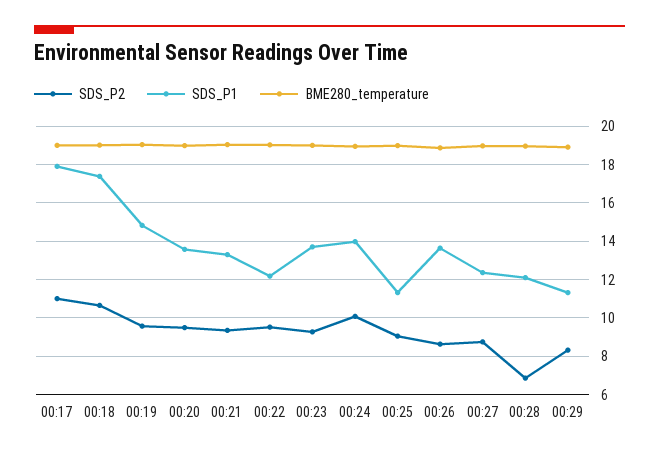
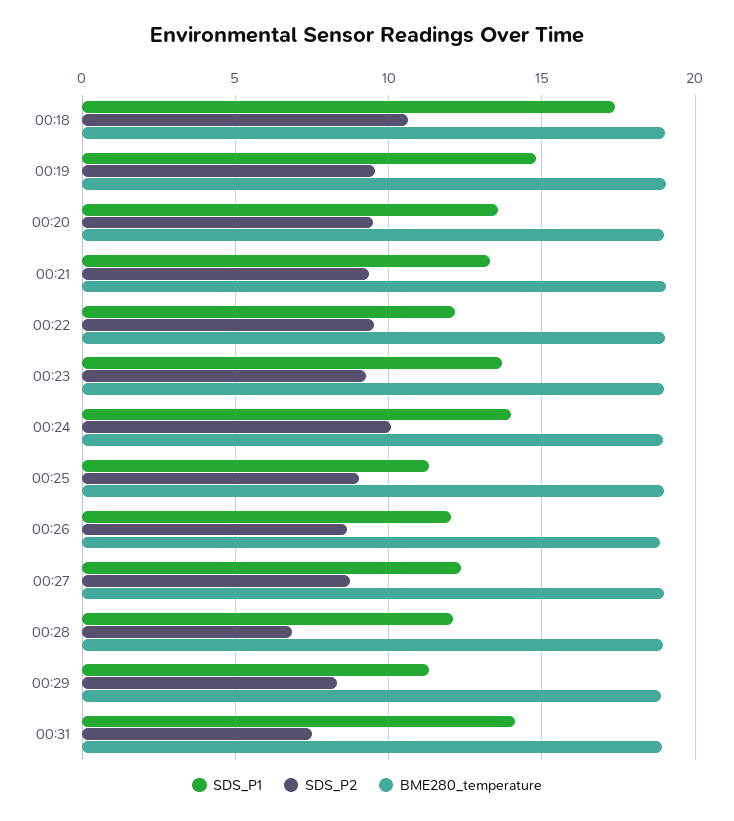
SDS_P2, 00:17: 11 -> none
SDS_P1, 00:17: 18 -> none
BME280_temperature, 00:17: 19 -> none
SDS_P1, 00:26: 13.5 -> 12
SDS_P1, 00:31: none -> 14
SDS_P2, 00:31: none -> 7.5
BME280_temperature, 00:31: none -> 19

